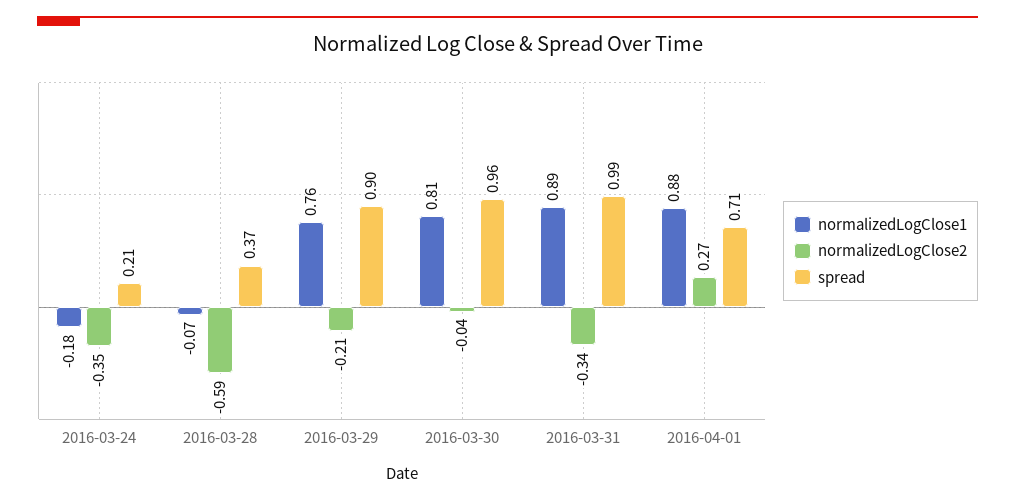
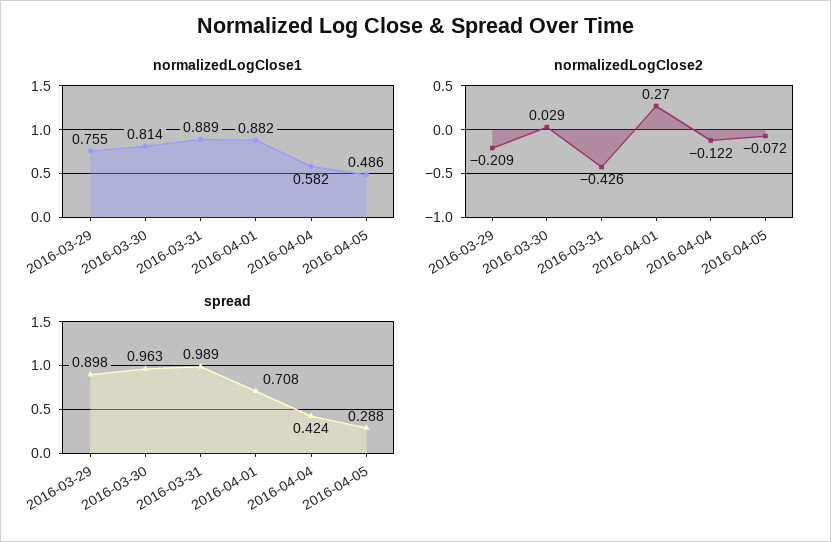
normalizedLogClose1, 2016-03-24: -0.18 -> none
normalizedLogClose2, 2016-03-24: -0.35 -> none
spread, 2016-03-24: 0.21 -> none
normalizedLogClose1, 2016-03-28: -0.07 -> none
normalizedLogClose2, 2016-03-28: -0.59 -> none
spread, 2016-03-28: 0.37 -> none
normalizedLogClose2, 2016-03-30: -0.04 -> 0.029
normalizedLogClose2, 2016-03-31: -0.34 -> -0.426
normalizedLogClose1, 2016-04-04: none -> 0.582
normalizedLogClose1, 2016-04-05: none -> 0.486
normalizedLogClose2, 2016-04-04: none -> -0.122
normalizedLogClose2, 2016-04-05: none -> -0.072
spread, 2016-04-04: none -> 0.424
spread, 2016-04-05: none -> 0.288

